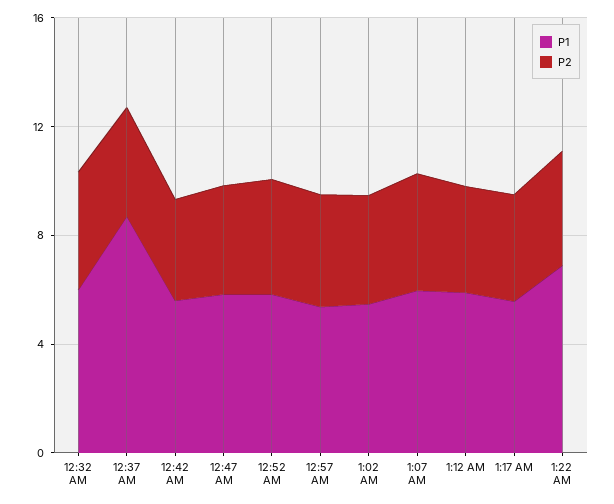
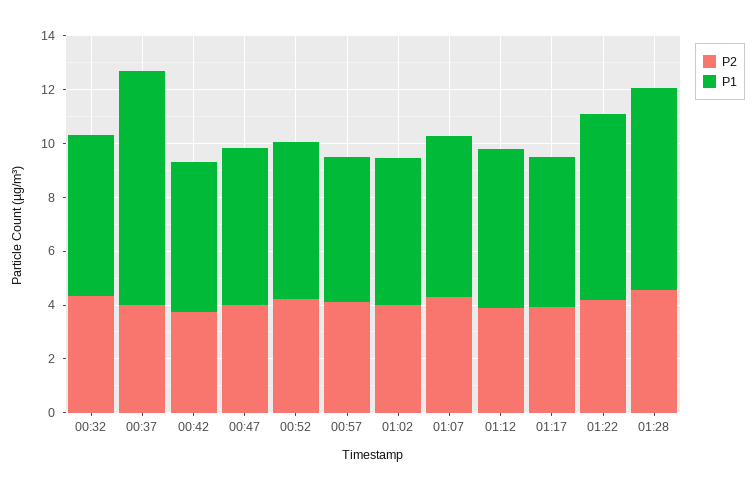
P2, 01:28: none -> 4.5
P1, 01:28: none -> 7.5

